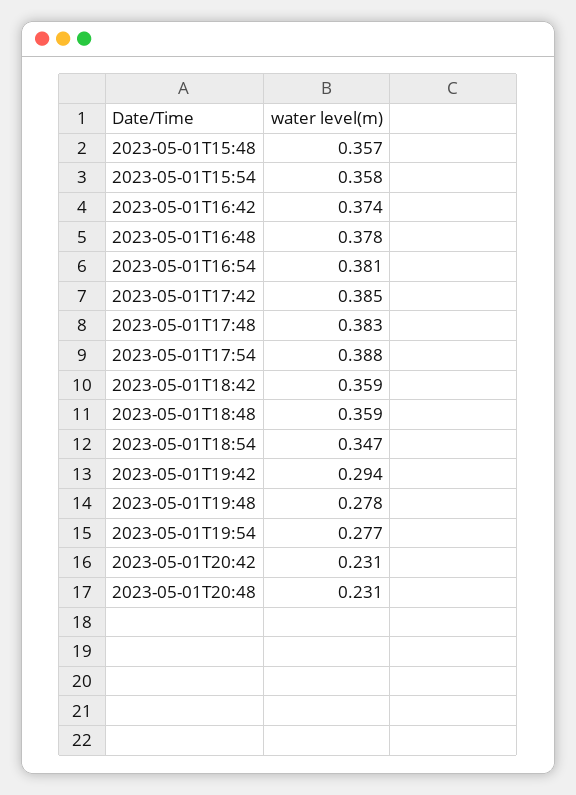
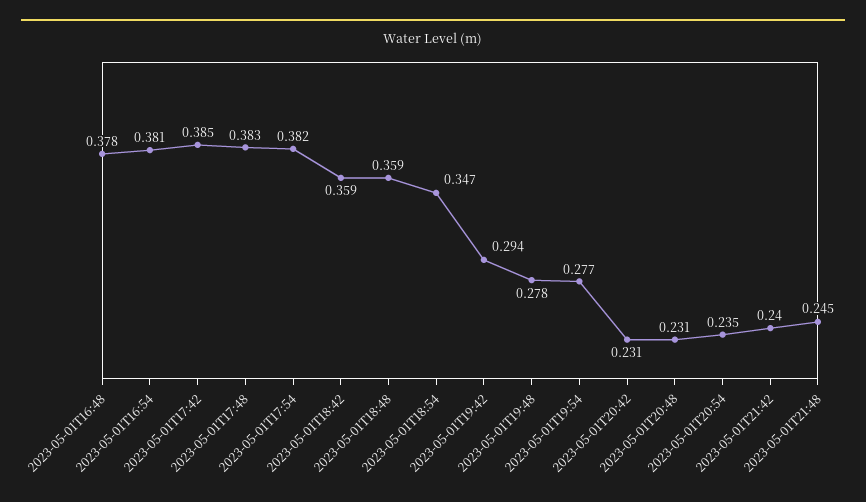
2023-05-01T15:48: 0.357 -> none
2023-05-01T15:54: 0.358 -> none
2023-05-01T16:42: 0.374 -> none
2023-05-01T17:54: 0.388 -> 0.382
2023-05-01T20:54: none -> 0.235
2023-05-01T21:42: none -> 0.24
2023-05-01T21:48: none -> 0.245

